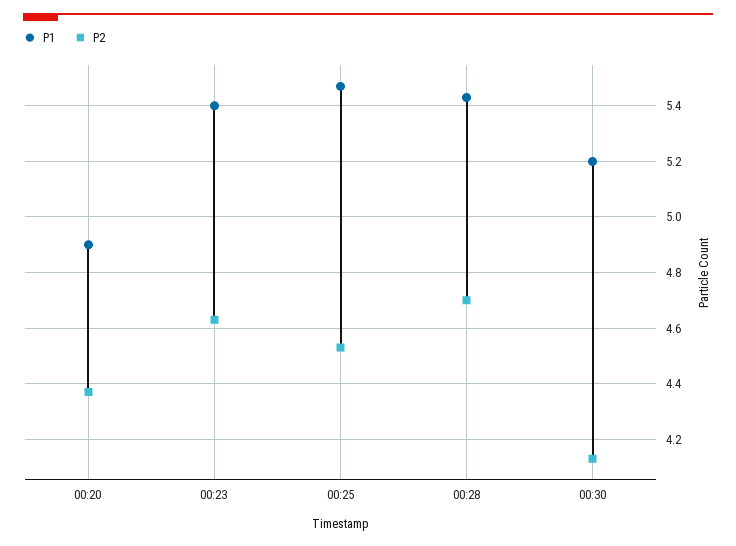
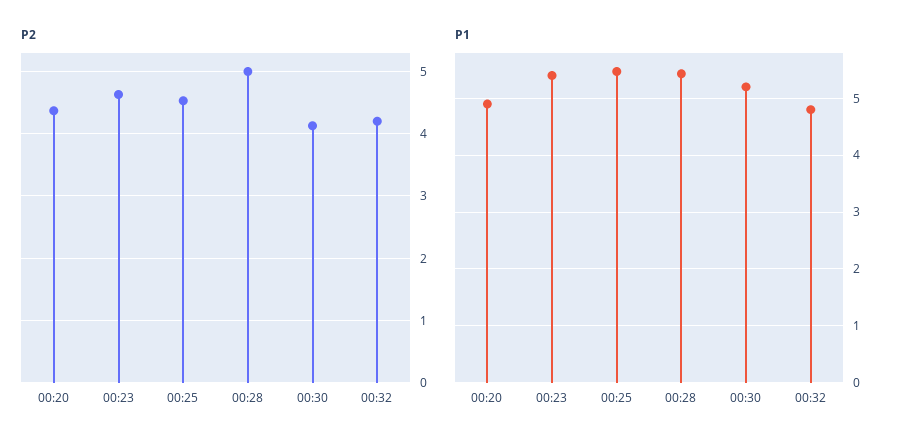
P2, 00:28: 4.7 -> 5
P2, 00:32: none -> 4.2
P1, 00:32: none -> 4.8

